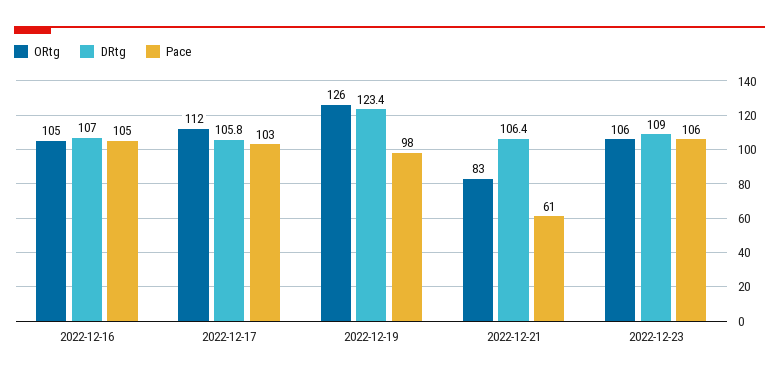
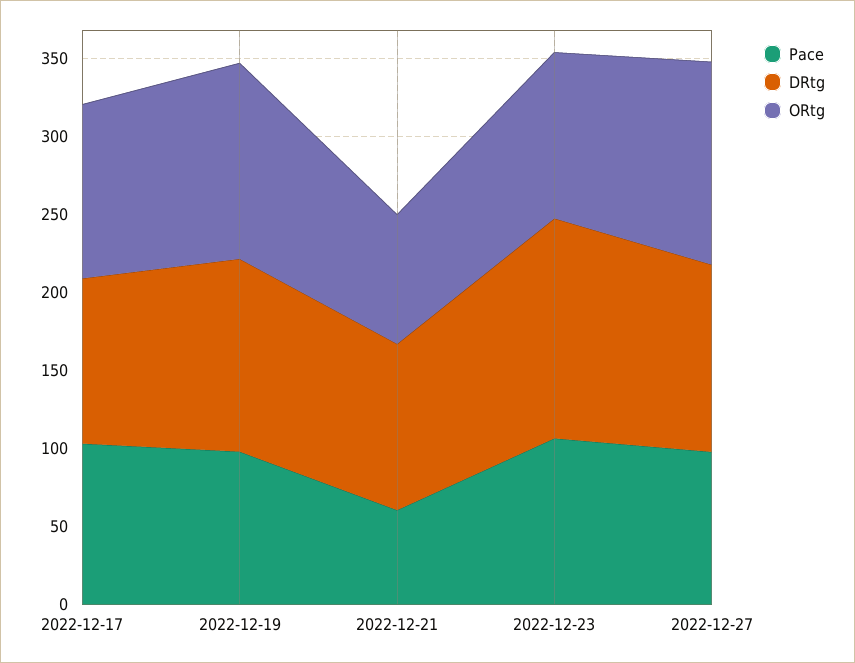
ORtg, 2022-12-16: 105 -> none
DRtg, 2022-12-16: 107 -> none
Pace, 2022-12-16: 105 -> none
DRtg, 2022-12-23: 109 -> 140
Pace, 2022-12-27: none -> 100
DRtg, 2022-12-27: none -> 120
ORtg, 2022-12-27: none -> 130

